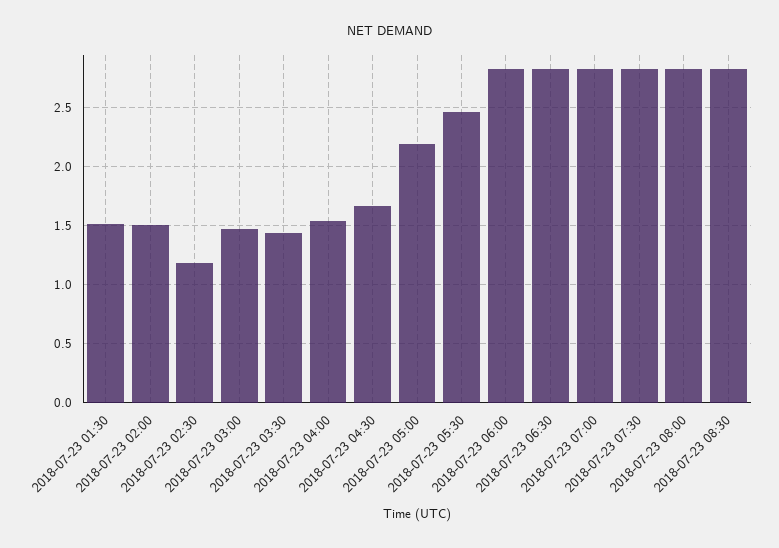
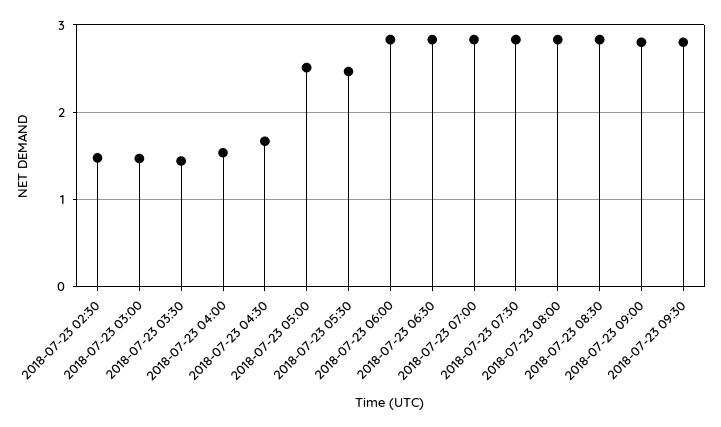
2018-07-23 01:30: 1.5 -> none
2018-07-23 02:00: 1.5 -> none
2018-07-23 02:30: 1.2 -> 1.5
2018-07-23 05:00: 2.2 -> 2.5
2018-07-23 09:00: none -> 2.8
2018-07-23 09:30: none -> 2.8

